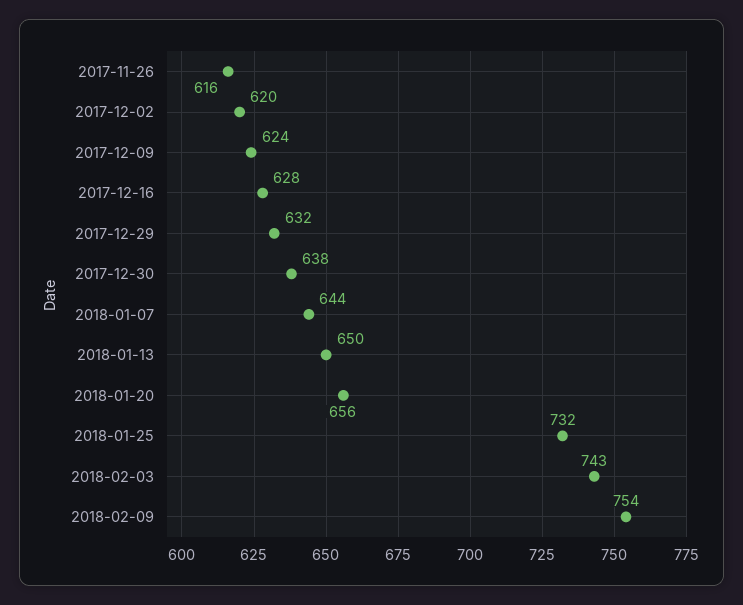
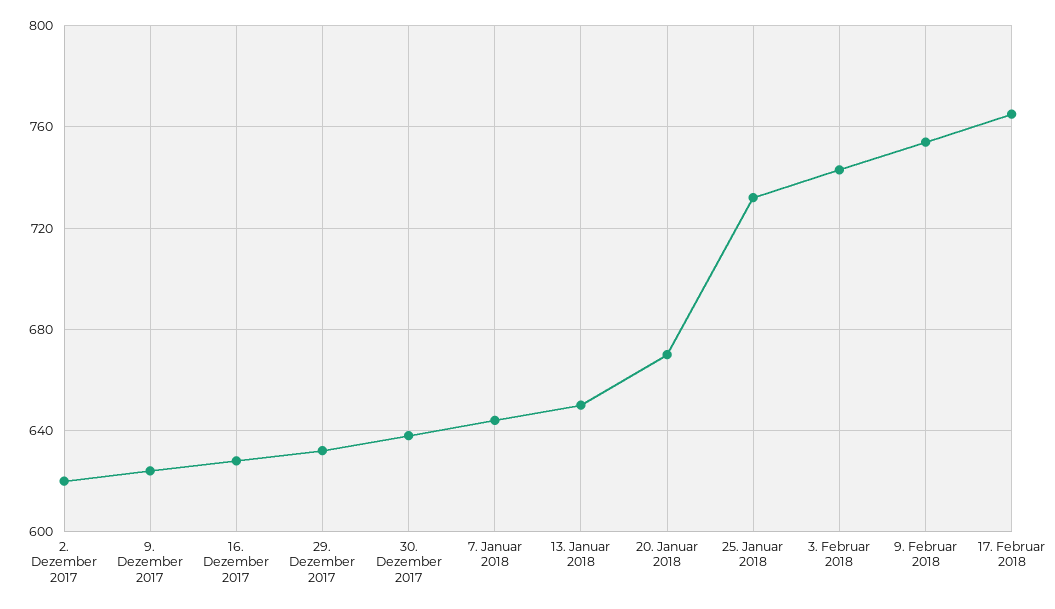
2017-11-26: 616 -> none
2018-01-20: 656 -> 670
17. Februar 2018: none -> 765

